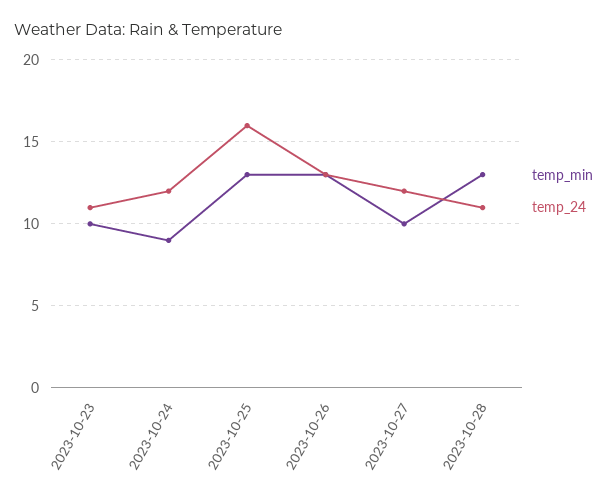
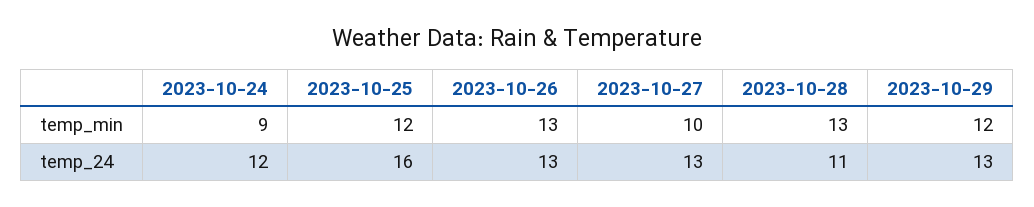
temp_min, 2023-10-23: 10 -> none
temp_24, 2023-10-23: 11 -> none
temp_min, 2023-10-25: 13 -> 12
temp_24, 2023-10-27: 12 -> 13
temp_min, 2023-10-29: none -> 12
temp_24, 2023-10-29: none -> 13

